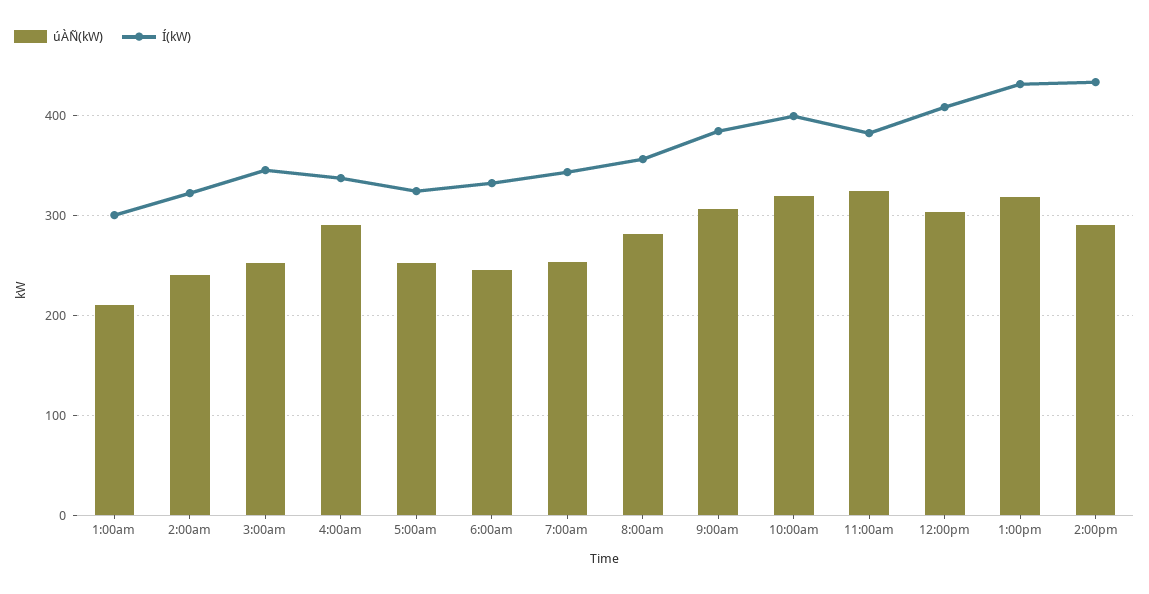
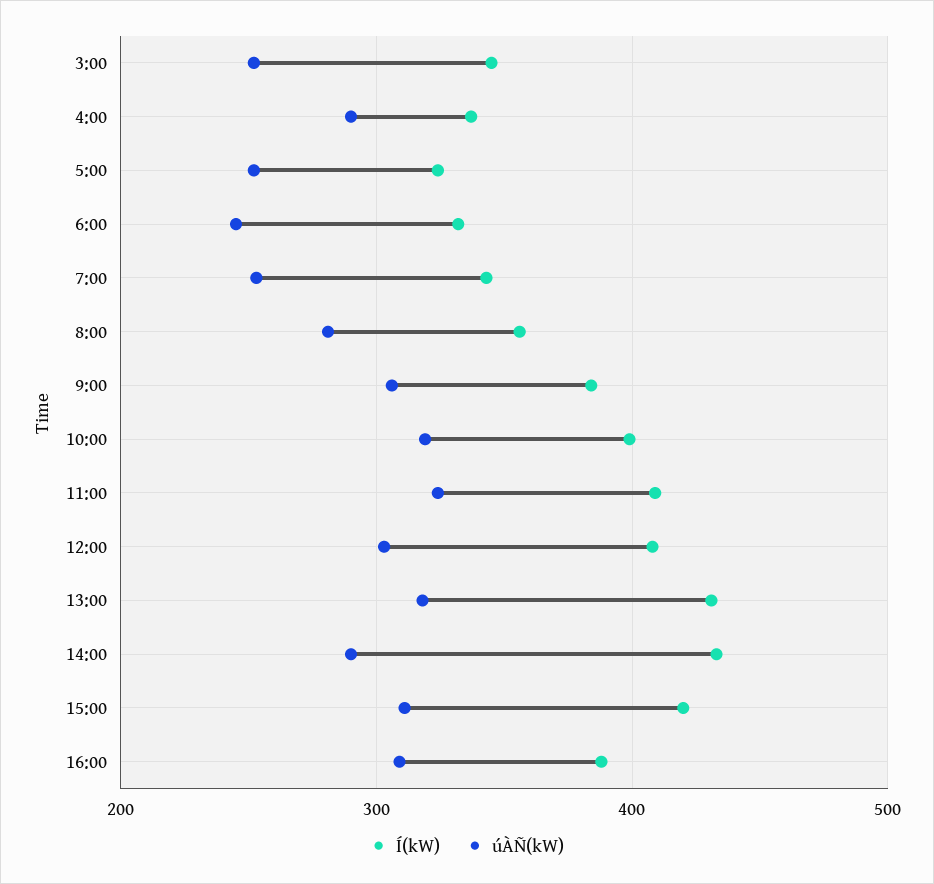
úÀÑ(kW), 1:00am: 210 -> none
Í(kW), 1:00am: 300 -> none
úÀÑ(kW), 2:00am: 240 -> none
Í(kW), 2:00am: 320 -> none
Í(kW), 11:00am: 380 -> 410
Í(kW), 15:00: none -> 420
úÀÑ(kW), 15:00: none -> 310
Í(kW), 16:00: none -> 390
úÀÑ(kW), 16:00: none -> 310

